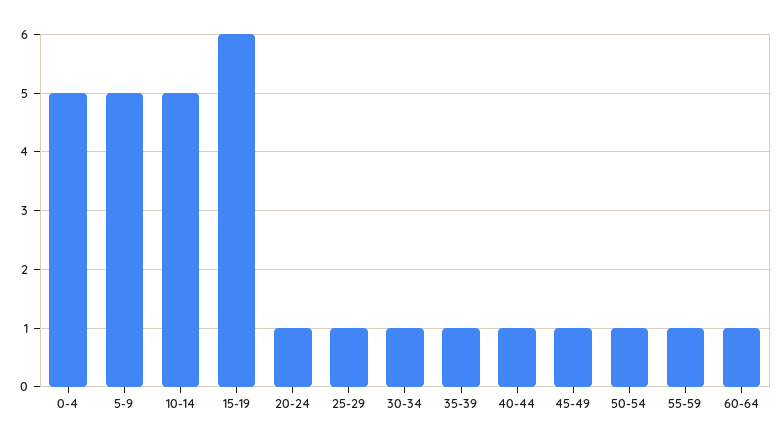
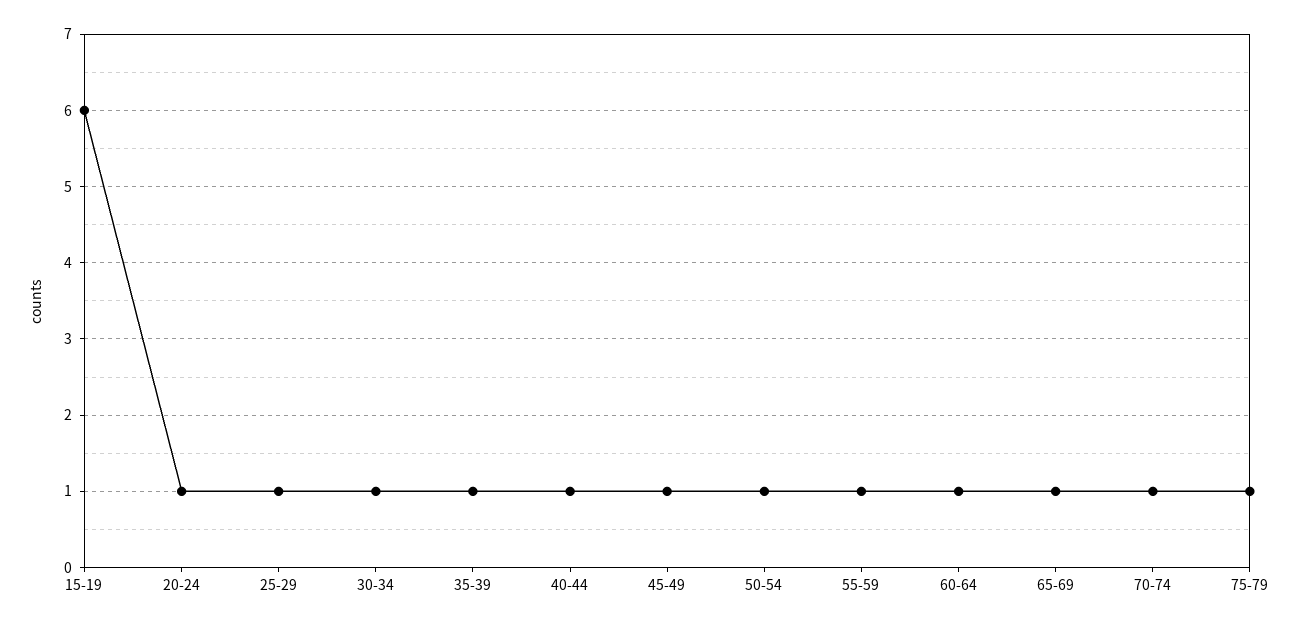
0-4: 5 -> none
5-9: 5 -> none
10-14: 5 -> none
65-69: none -> 1
70-74: none -> 1
75-79: none -> 1

